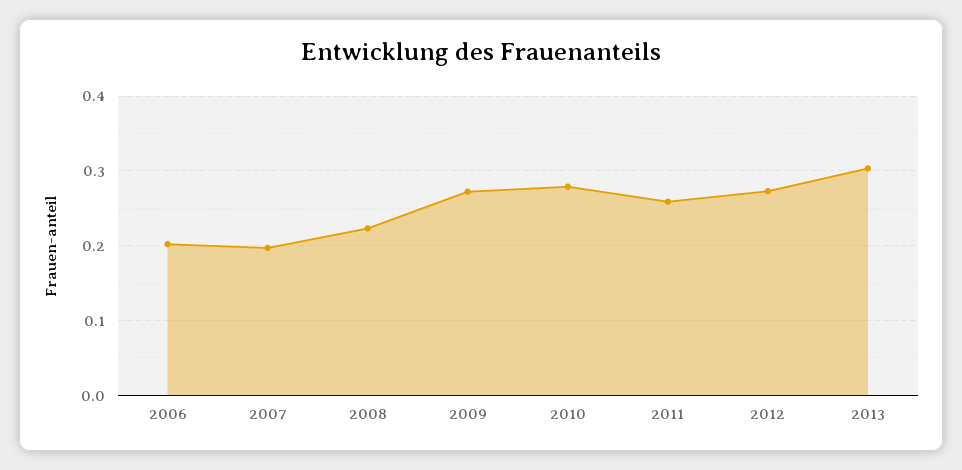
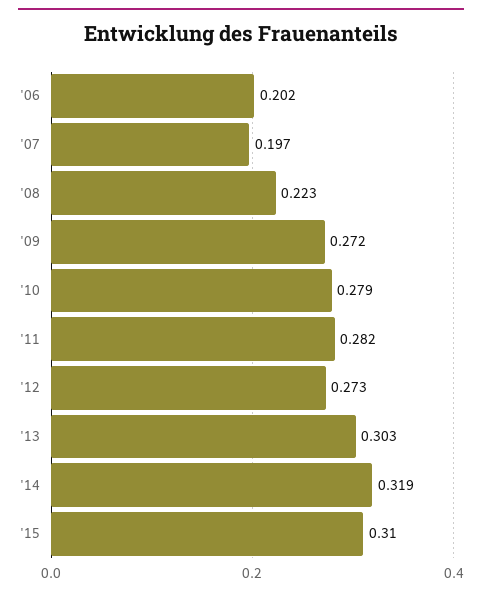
2011: 0.26 -> 0.282
'14: none -> 0.319
'15: none -> 0.31

